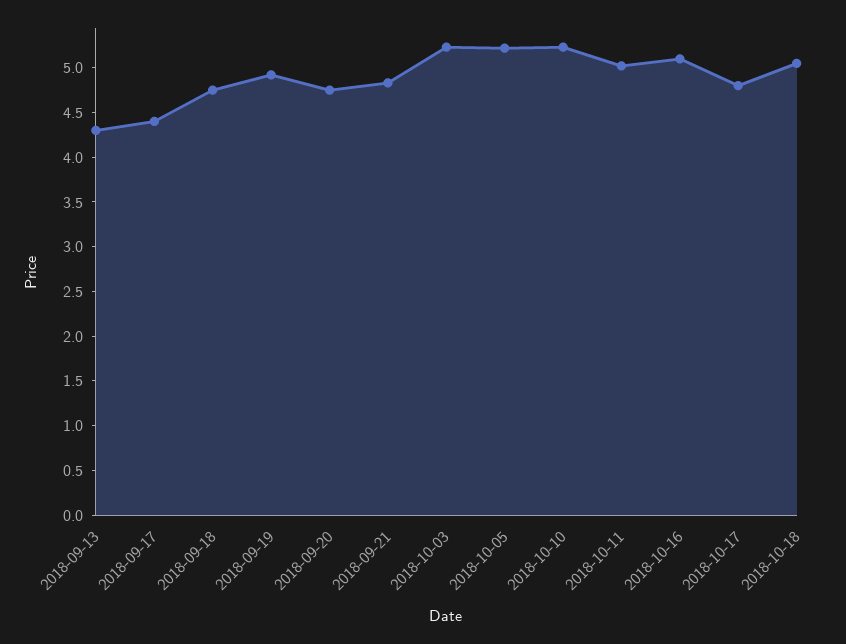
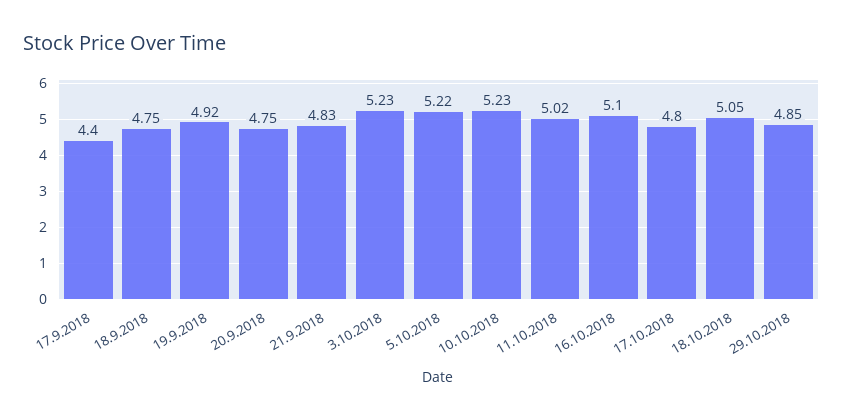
2018-09-13: 4.3 -> none
29.10.2018: none -> 4.85

